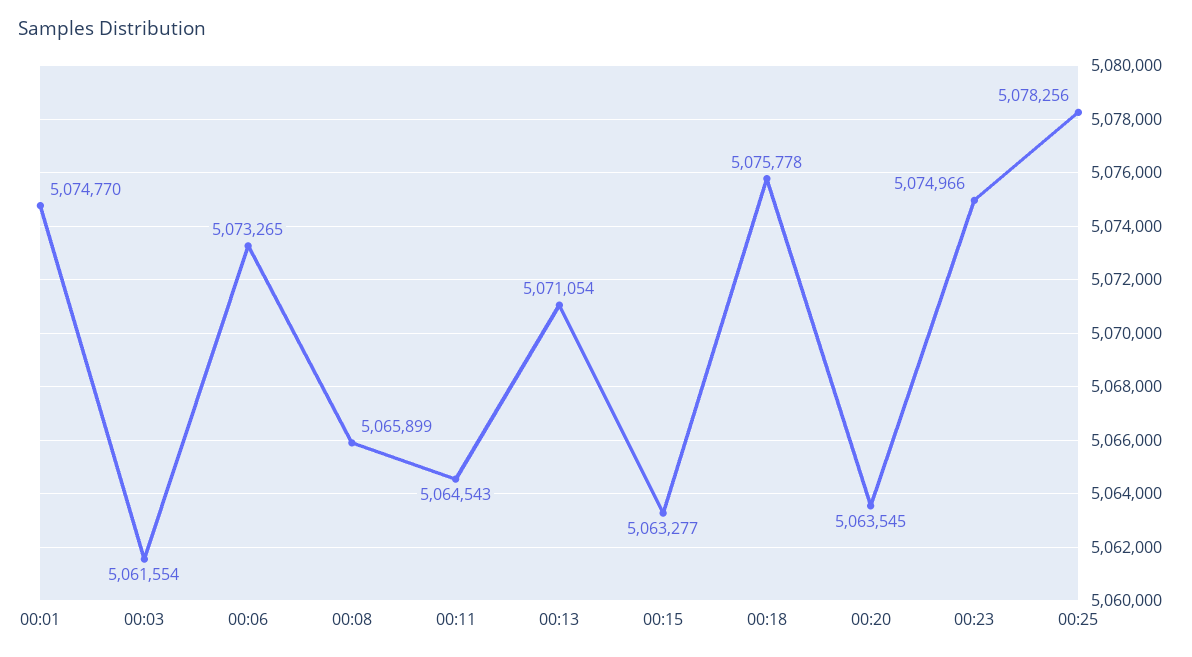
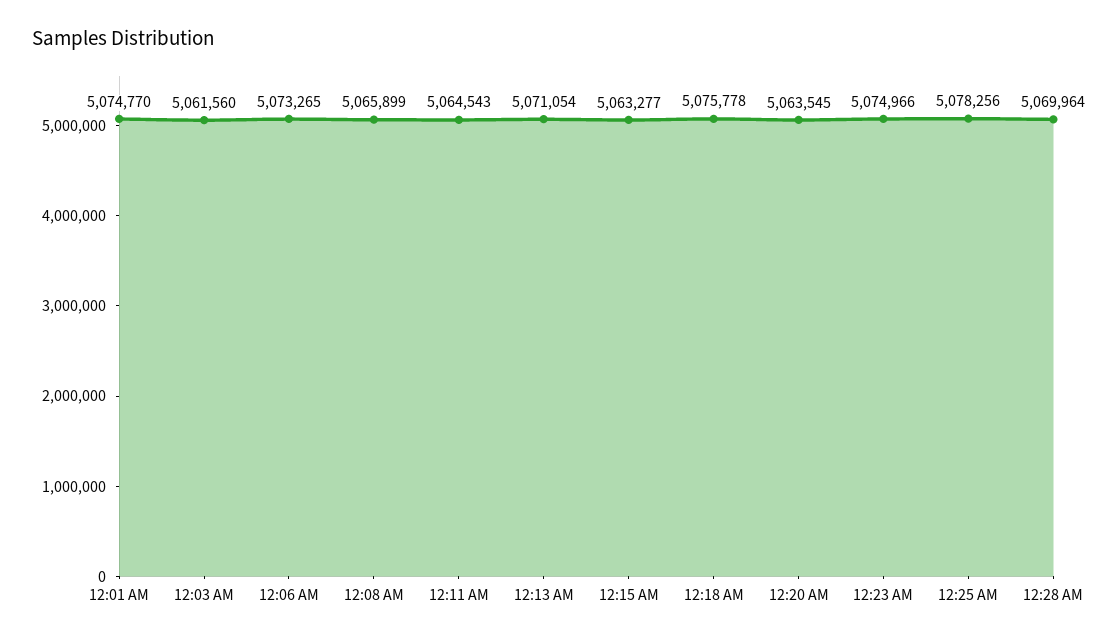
00:03: 5061554 -> 5061560
12:28 AM: none -> 5069964

